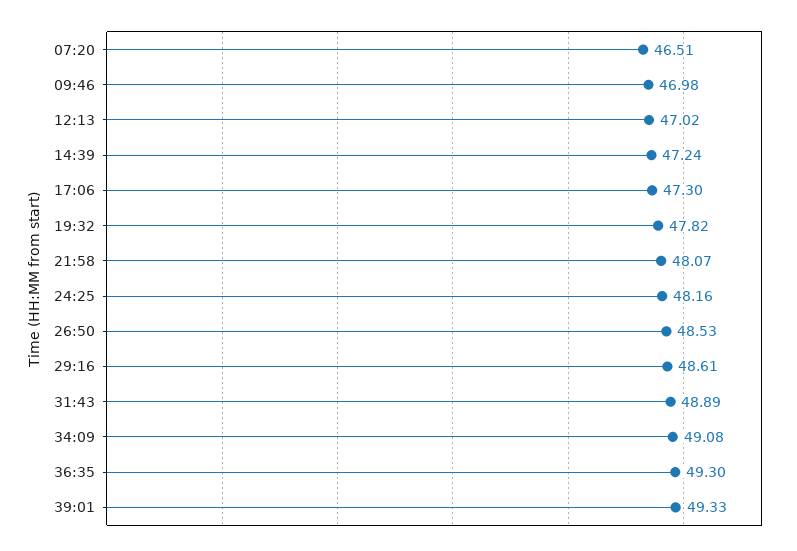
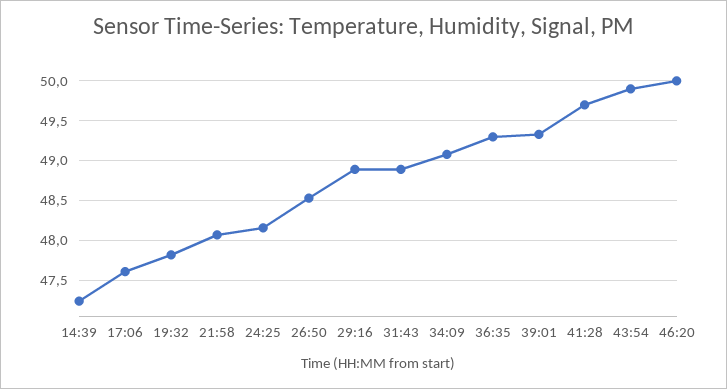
07:20: 46.51 -> none
09:46: 46.98 -> none
12:13: 47.02 -> none
17:06: 47.3 -> 47.6
29:16: 48.61 -> 48.9
41:28: none -> 49.7
43:54: none -> 49.9
46:20: none -> 50

